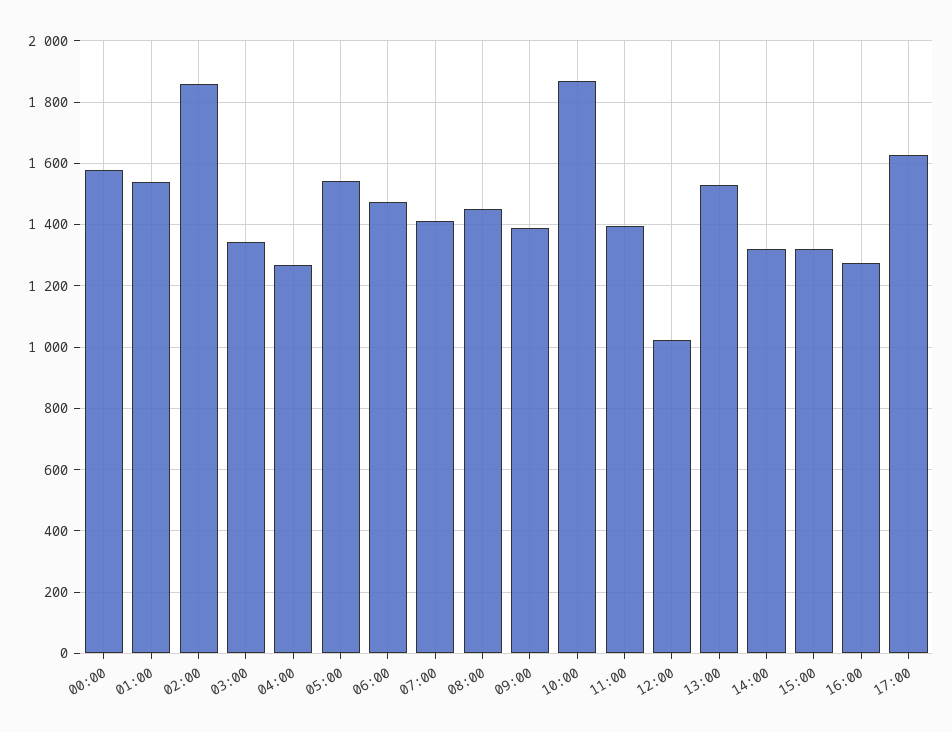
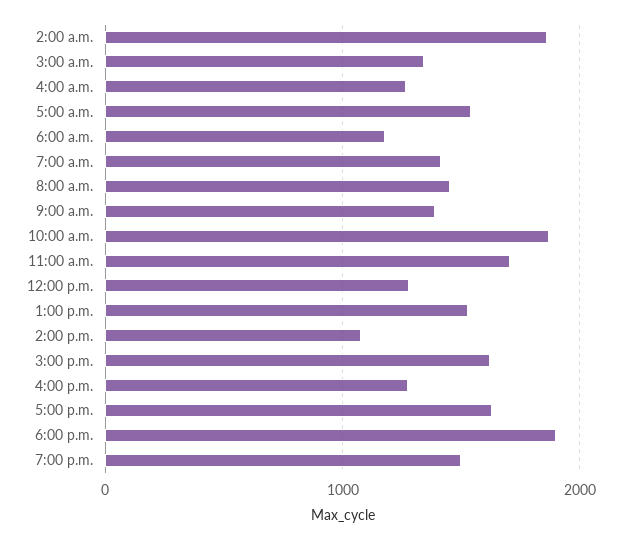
00:00: 1580 -> none
01:00: 1540 -> none
06:00: 1480 -> 1200
11:00: 1400 -> 1700
12:00: 1020 -> 1300
14:00: 1320 -> 1100
15:00: 1320 -> 1600
6:00 p.m.: none -> 1900
7:00 p.m.: none -> 1500

